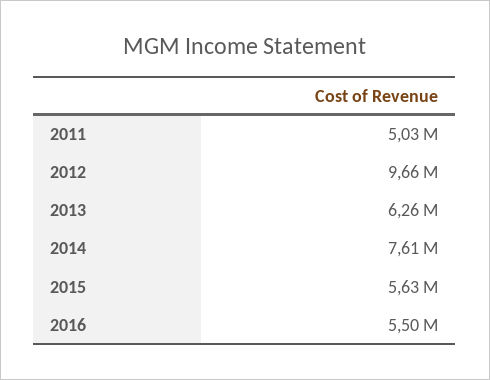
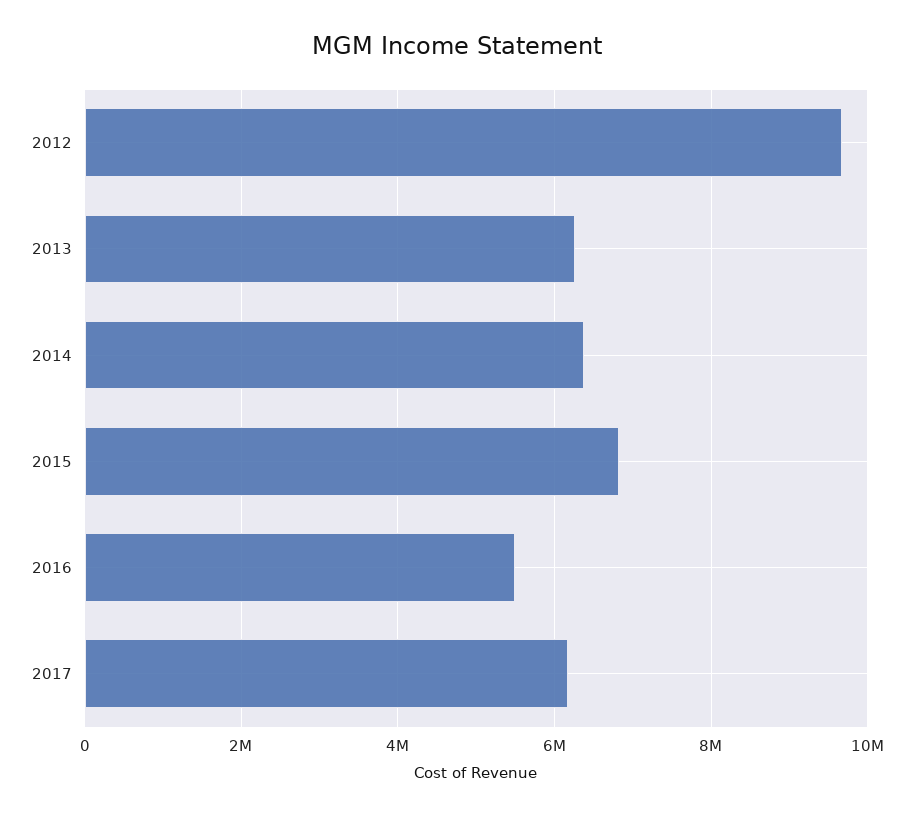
2011: 5030000 -> none
2014: 7610000 -> 6400000
2015: 5630000 -> 6800000
2017: none -> 6200000

